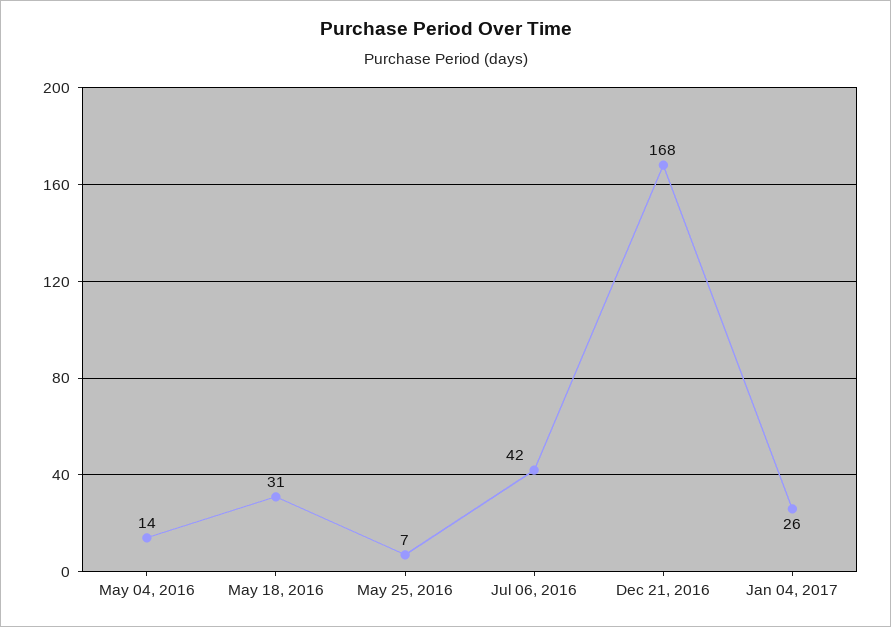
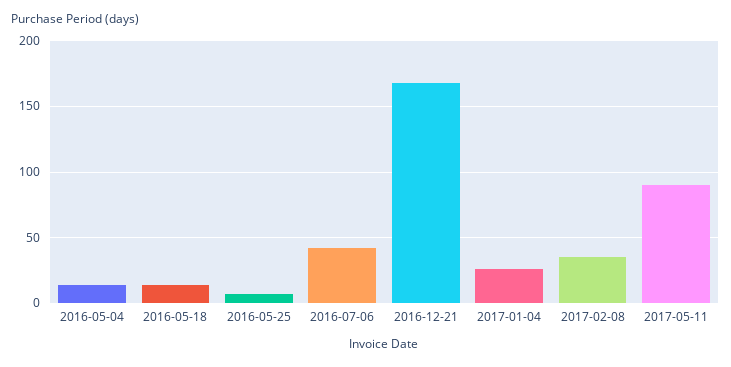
May 18, 2016: 31 -> 15
2017-02-08: none -> 35
2017-05-11: none -> 90

